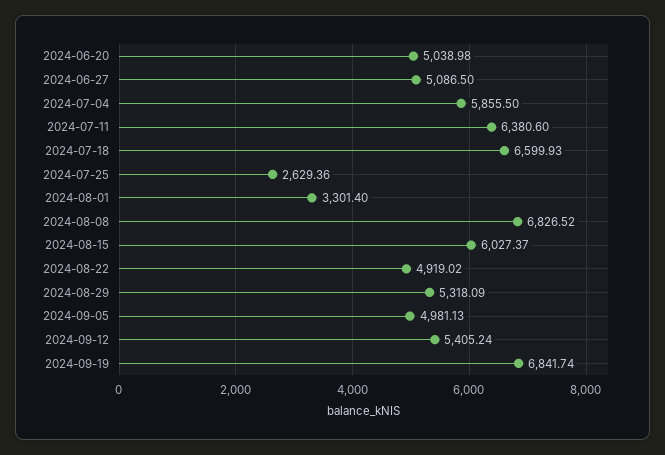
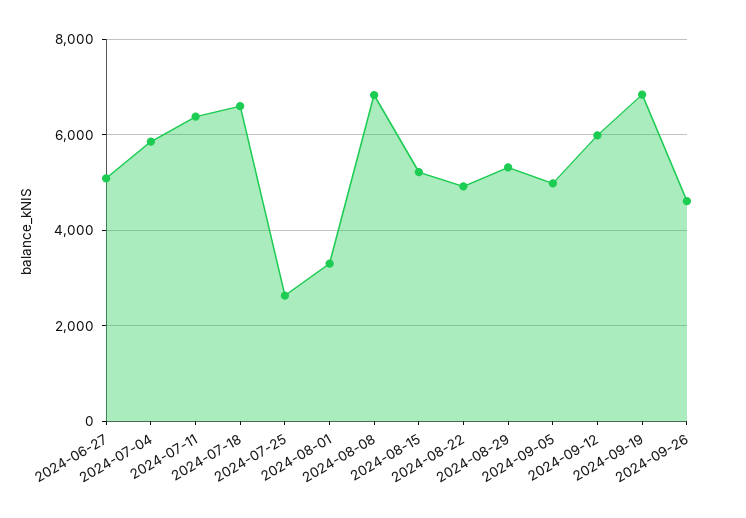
2024-06-20: 5038.98 -> none
2024-08-15: 6027.37 -> 5200
2024-09-12: 5405.24 -> 6000
2024-09-26: none -> 4600

